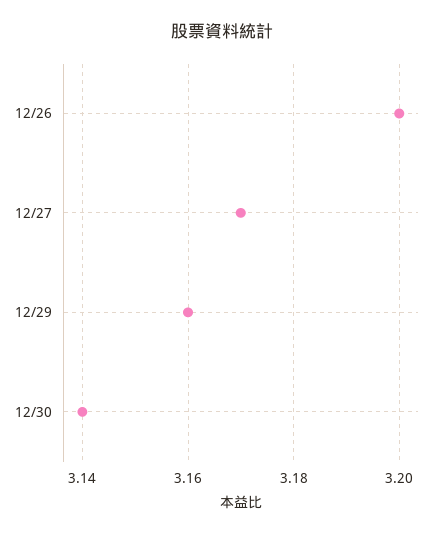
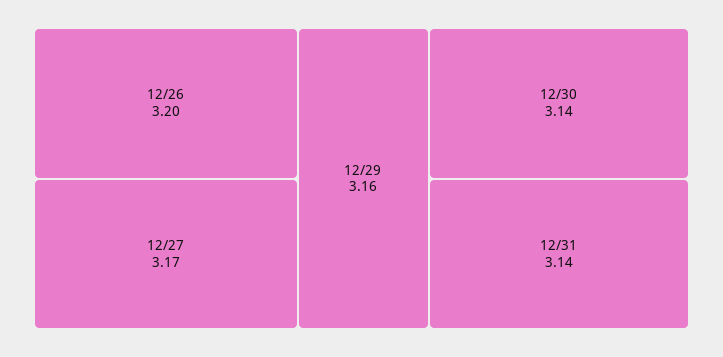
12/31: none -> 3.14

